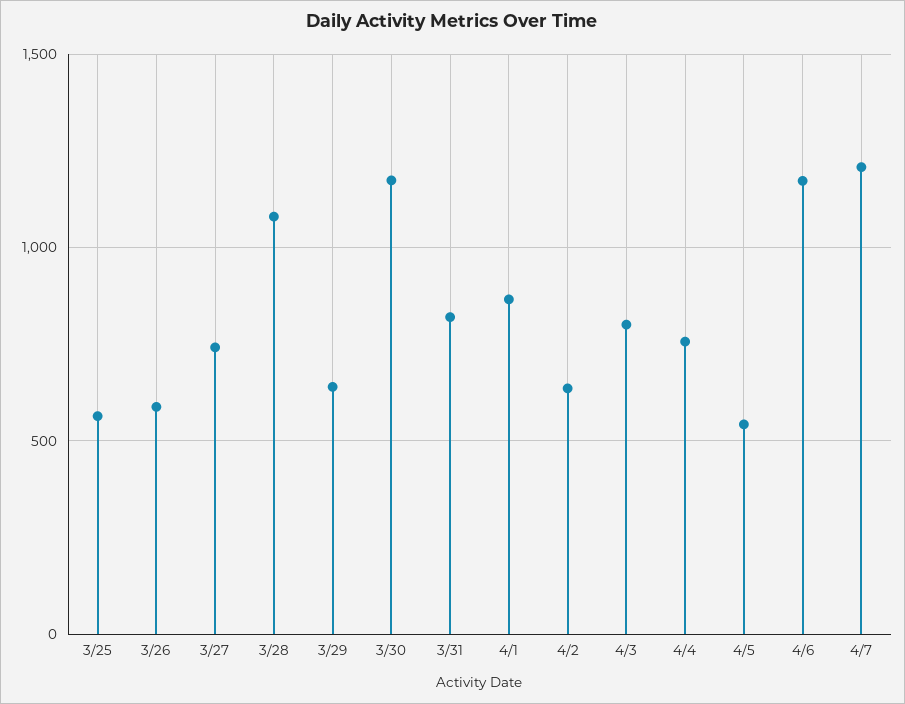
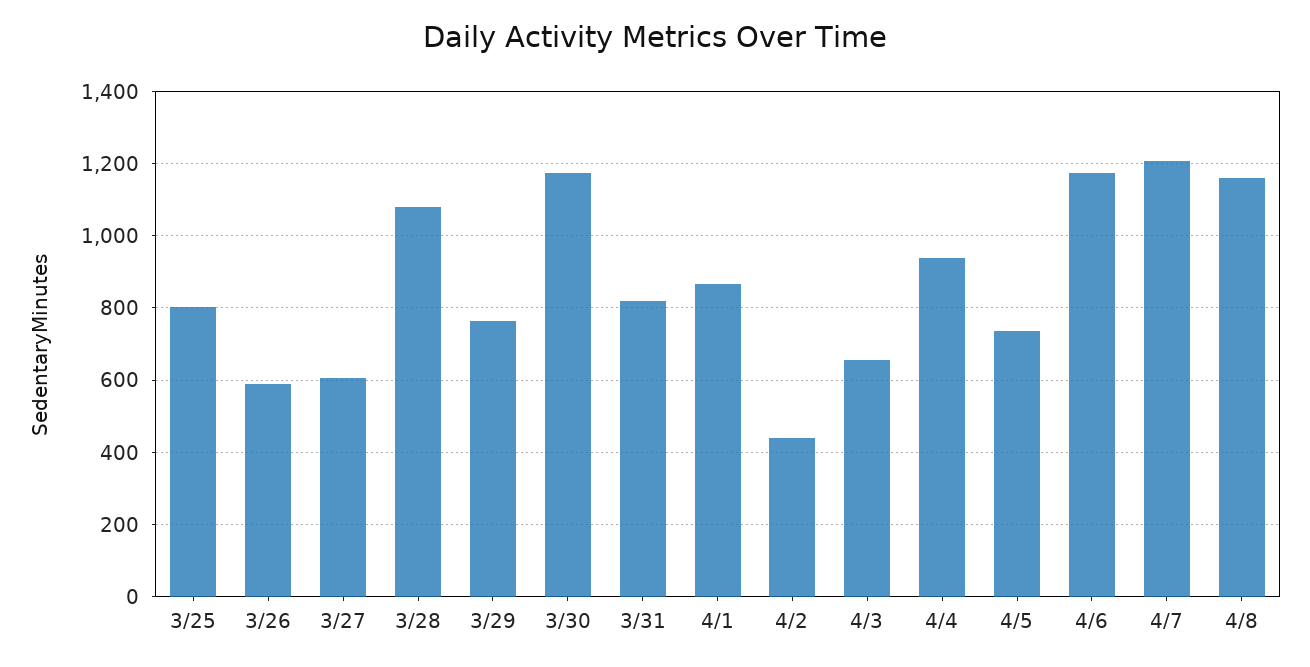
3/25: 550 -> 800
3/27: 750 -> 600
3/29: 650 -> 760
4/2: 650 -> 440
4/3: 800 -> 660
4/4: 750 -> 940
4/5: 550 -> 740
4/8: none -> 1160

